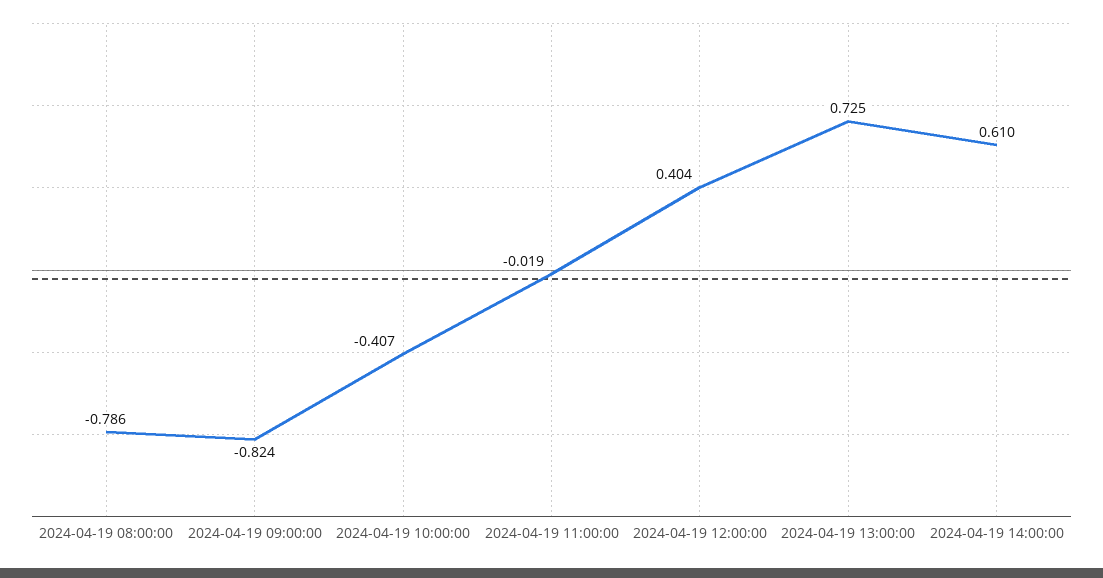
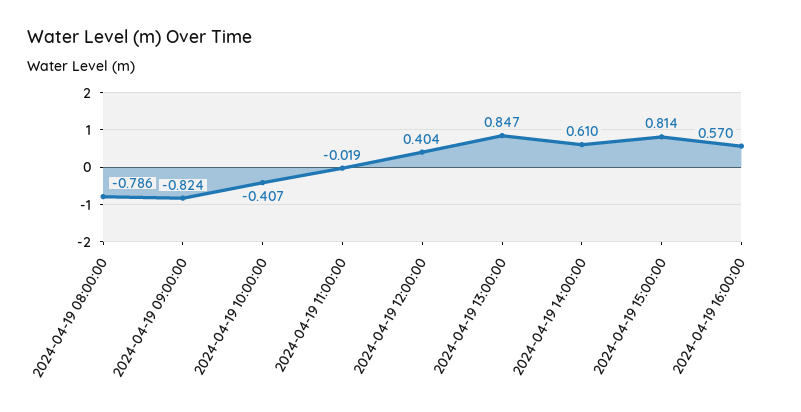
2024-04-19 13:00:00: 0.725 -> 0.847
2024-04-19 15:00:00: none -> 0.814
2024-04-19 16:00:00: none -> 0.57

